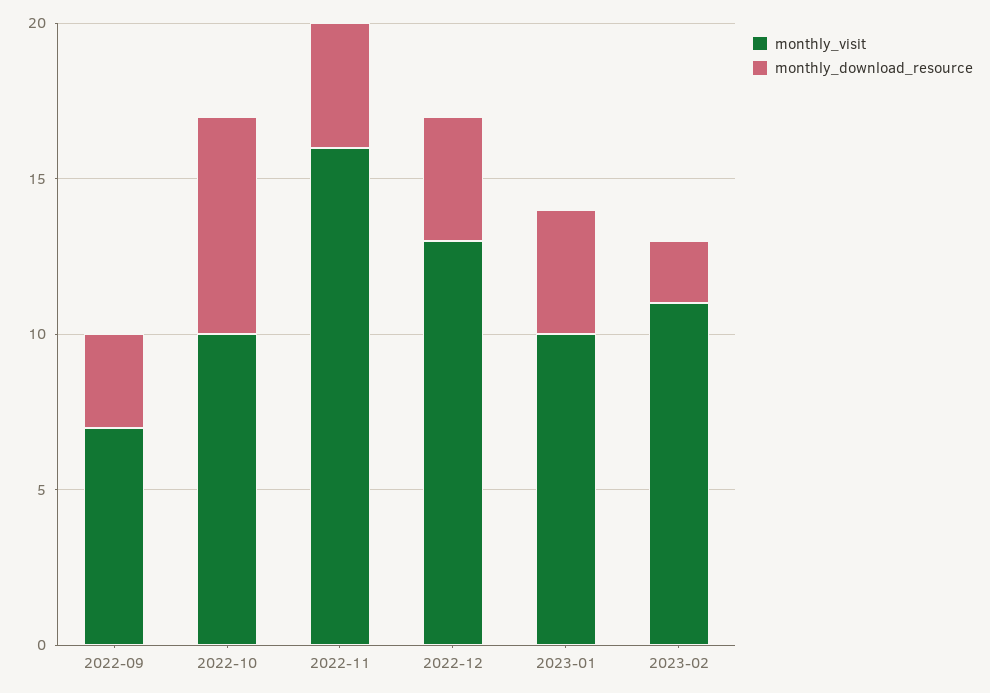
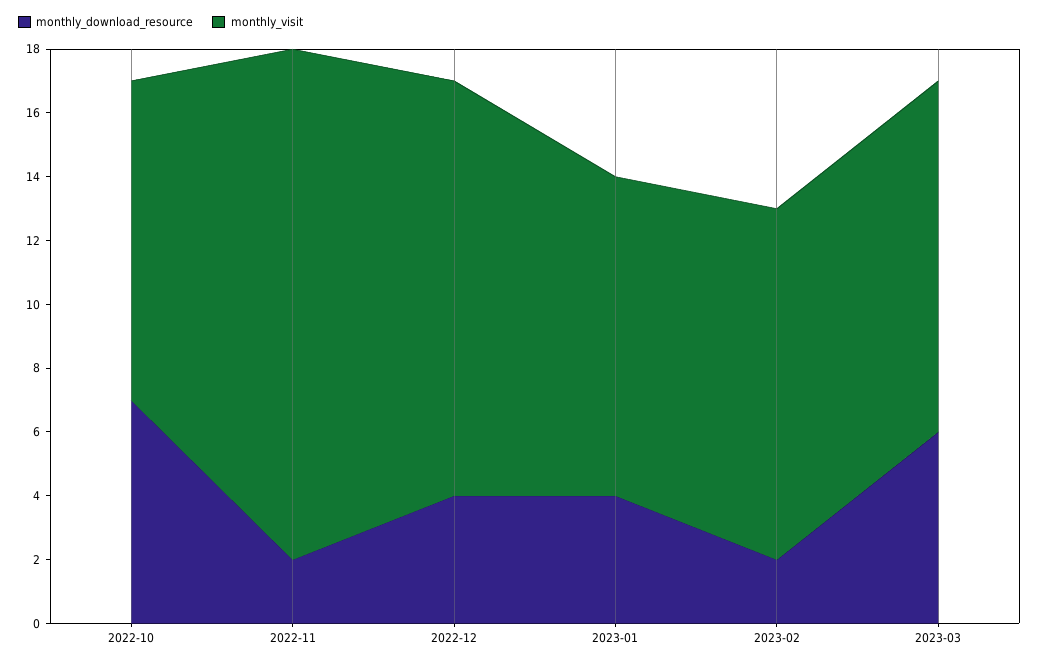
monthly_visit, 2022-09: 7 -> none
monthly_download_resource, 2022-09: 3 -> none
monthly_download_resource, 2022-11: 4 -> 2
monthly_download_resource, 2023-03: none -> 6
monthly_visit, 2023-03: none -> 11

